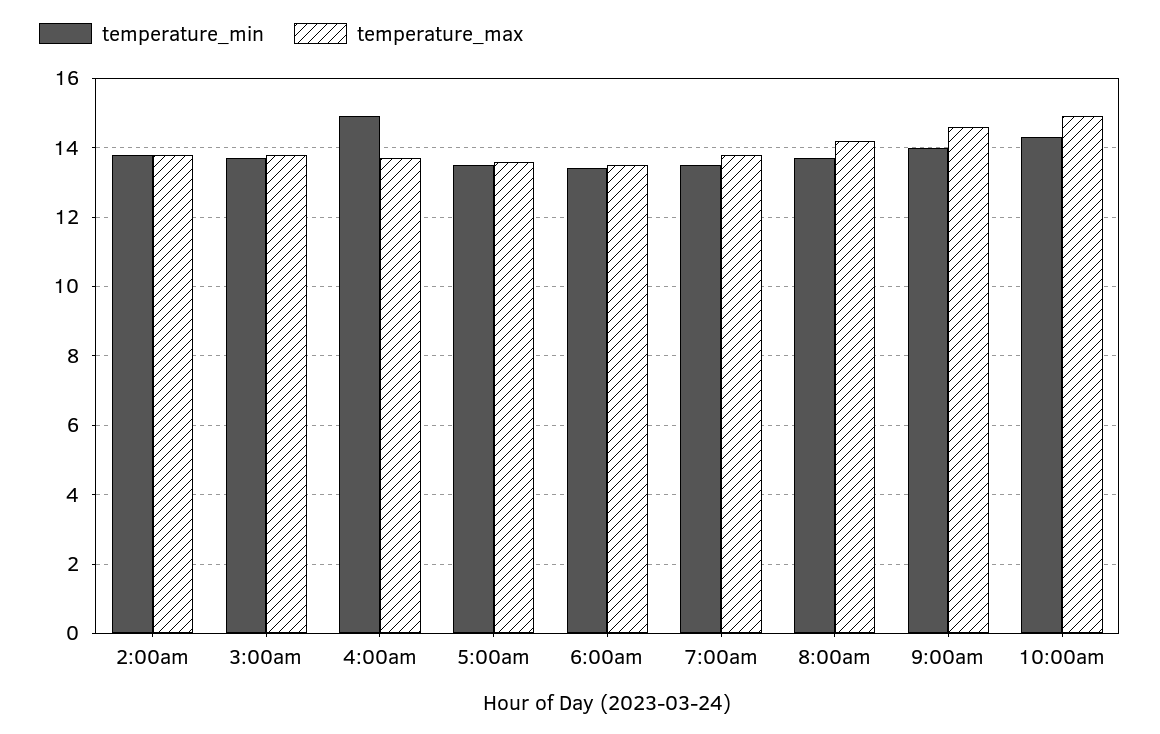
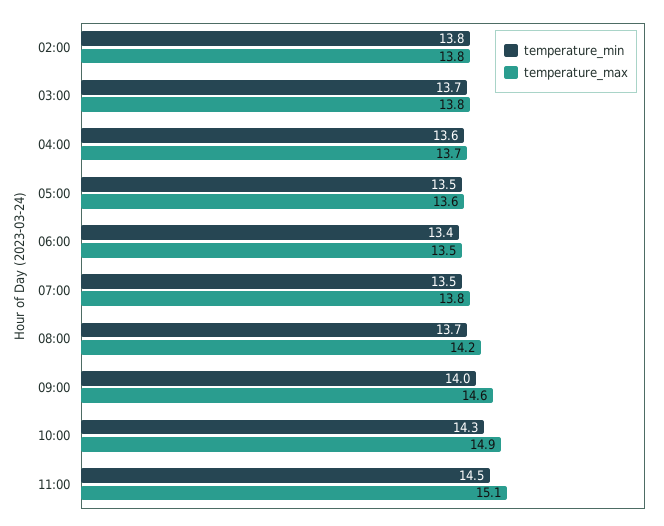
temperature_min, 4:00am: 15 -> 13.6
temperature_min, 11:00: none -> 14.5
temperature_max, 11:00: none -> 15.1

